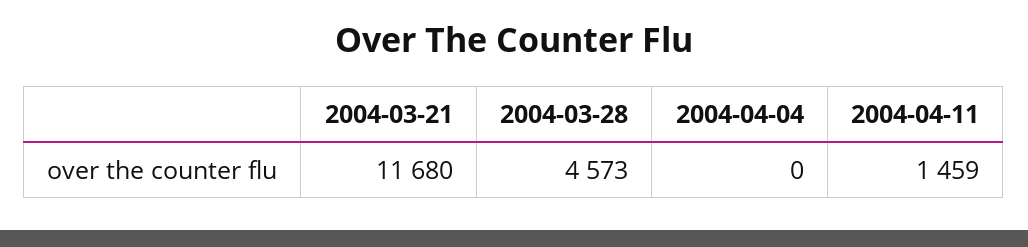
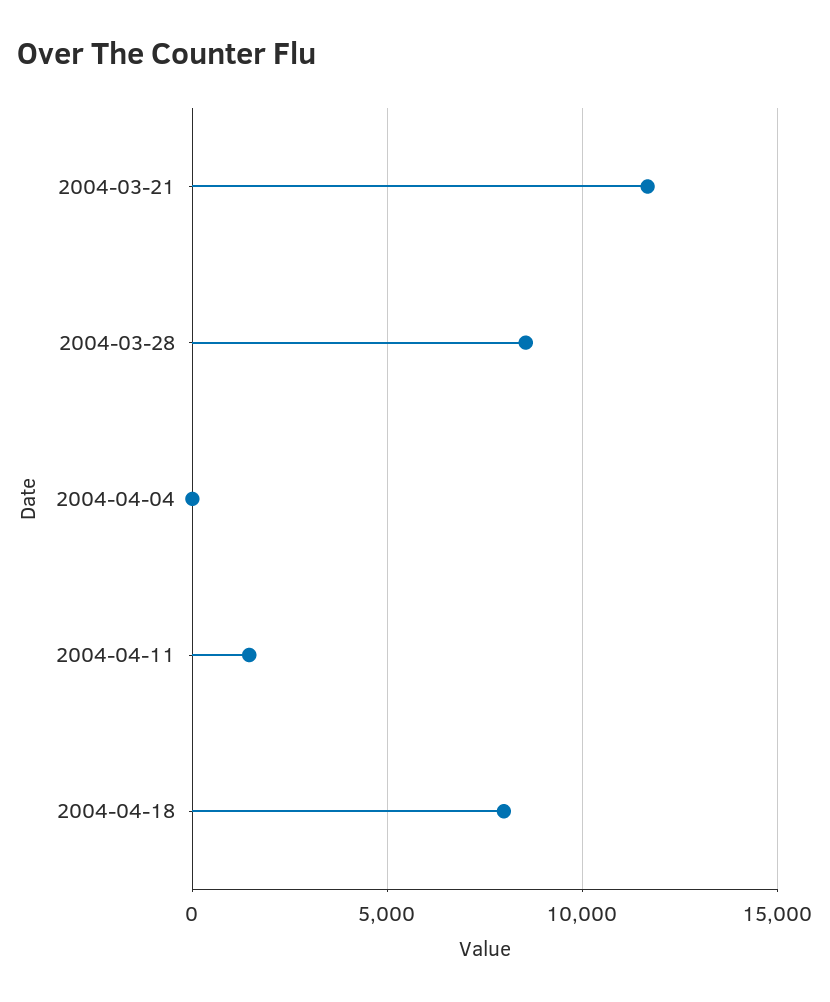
2004-03-28: 4573 -> 8500
2004-04-18: none -> 8000

